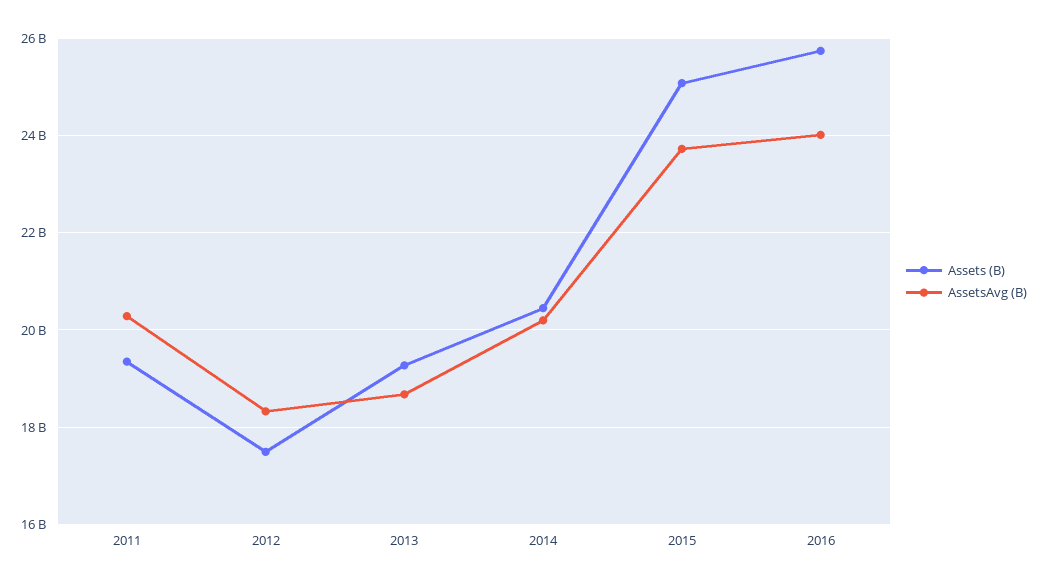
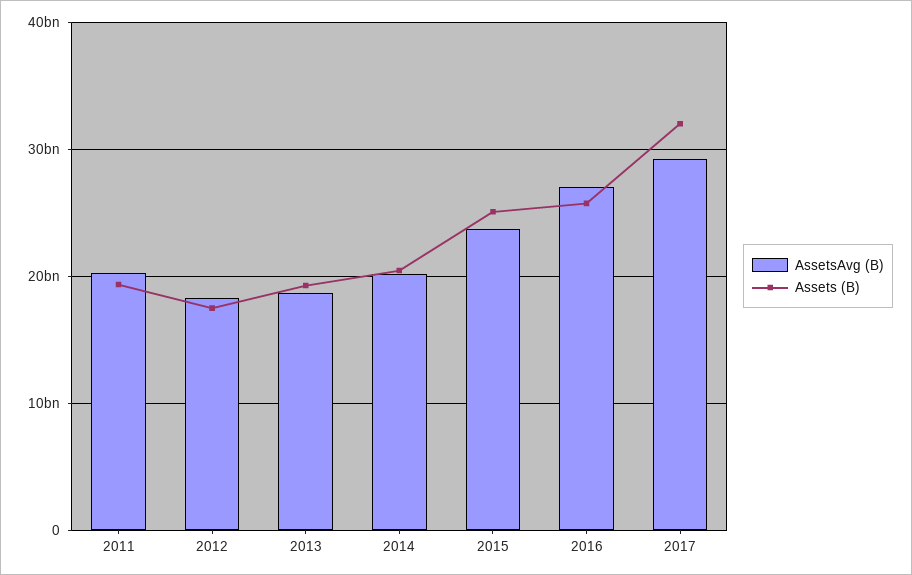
AssetsAvg (B), 2016: 24000000000 -> 27000000000
AssetsAvg (B), 2017: none -> 29000000000
Assets (B), 2017: none -> 32000000000

